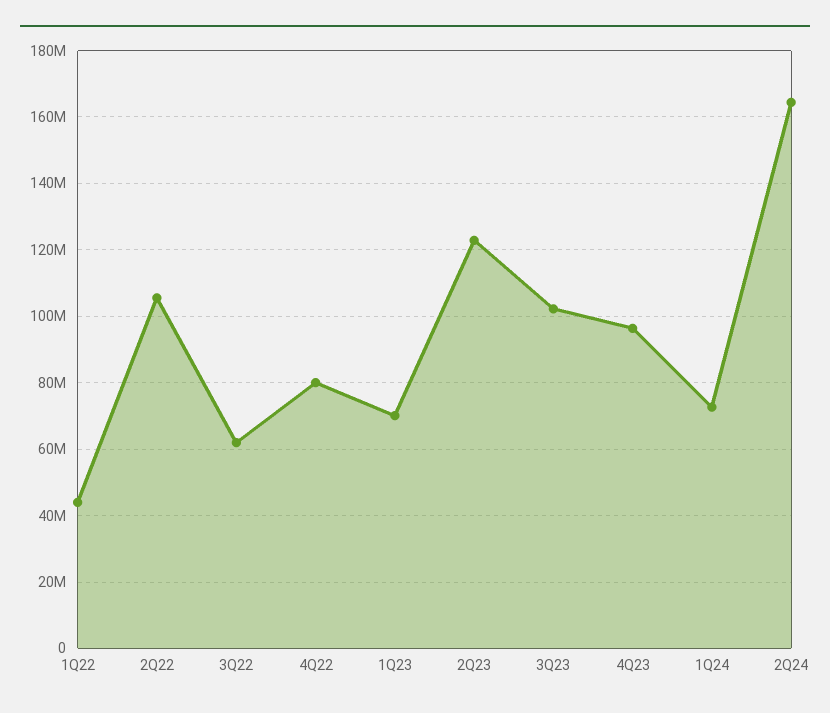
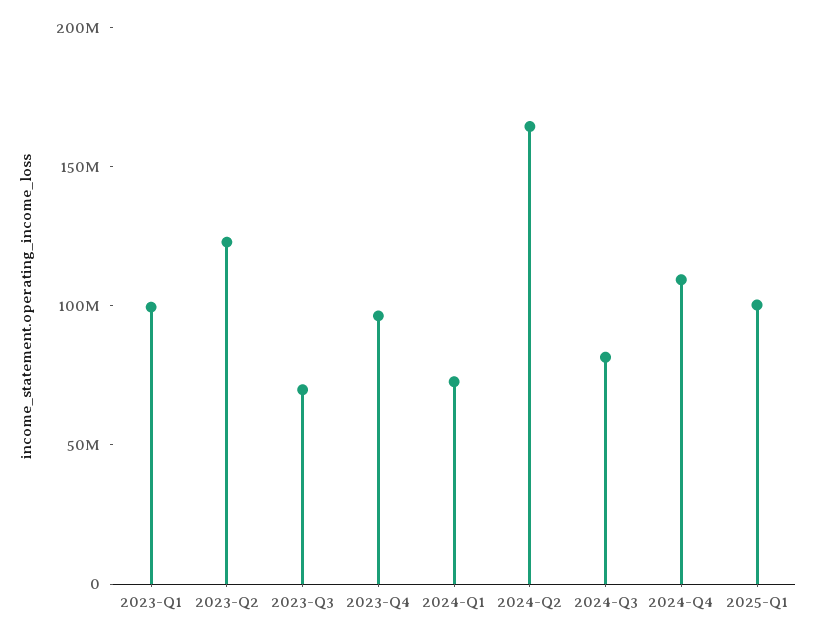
1Q22: 44000000 -> none
2Q22: 106000000 -> none
3Q22: 62000000 -> none
4Q22: 80000000 -> none
1Q23: 70000000 -> 100000000
3Q23: 102000000 -> 70000000
2024-Q3: none -> 80000000
2024-Q4: none -> 110000000
2025-Q1: none -> 100000000

